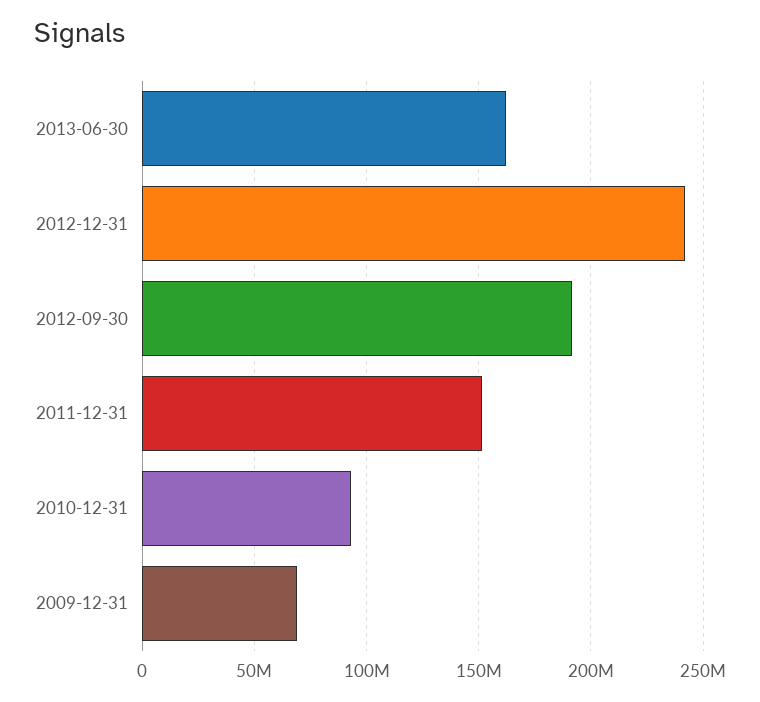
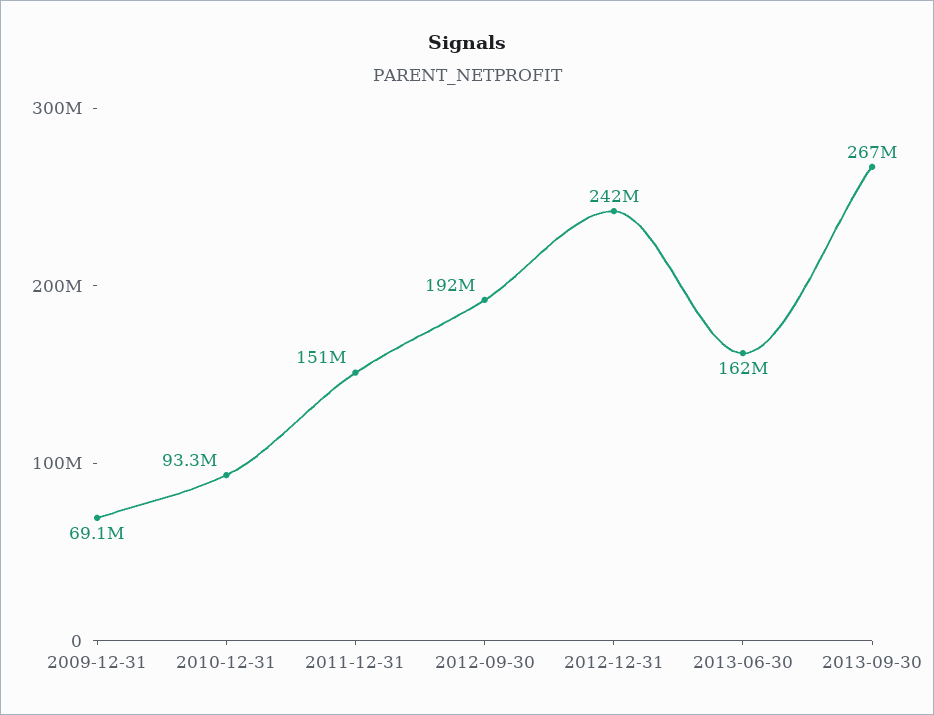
2013-09-30: none -> 267000000

